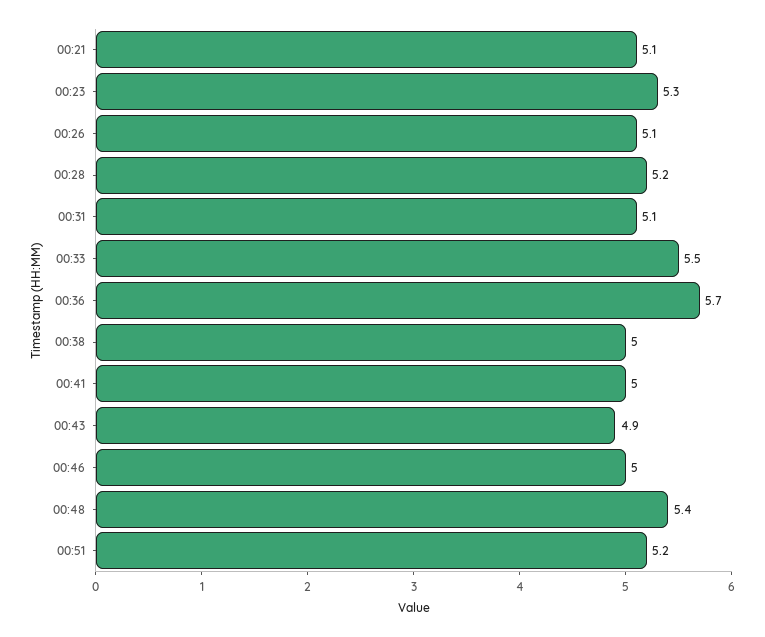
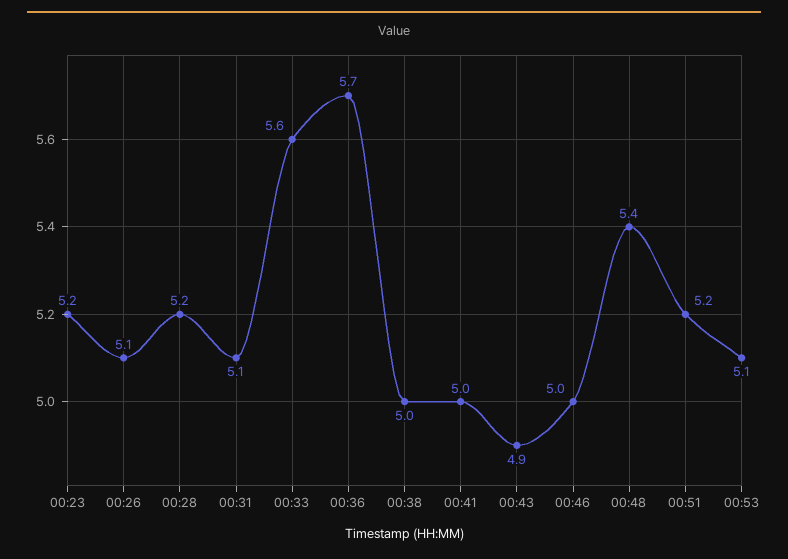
00:21: 5.1 -> none
00:23: 5.3 -> 5.2
00:33: 5.5 -> 5.6
00:53: none -> 5.1

